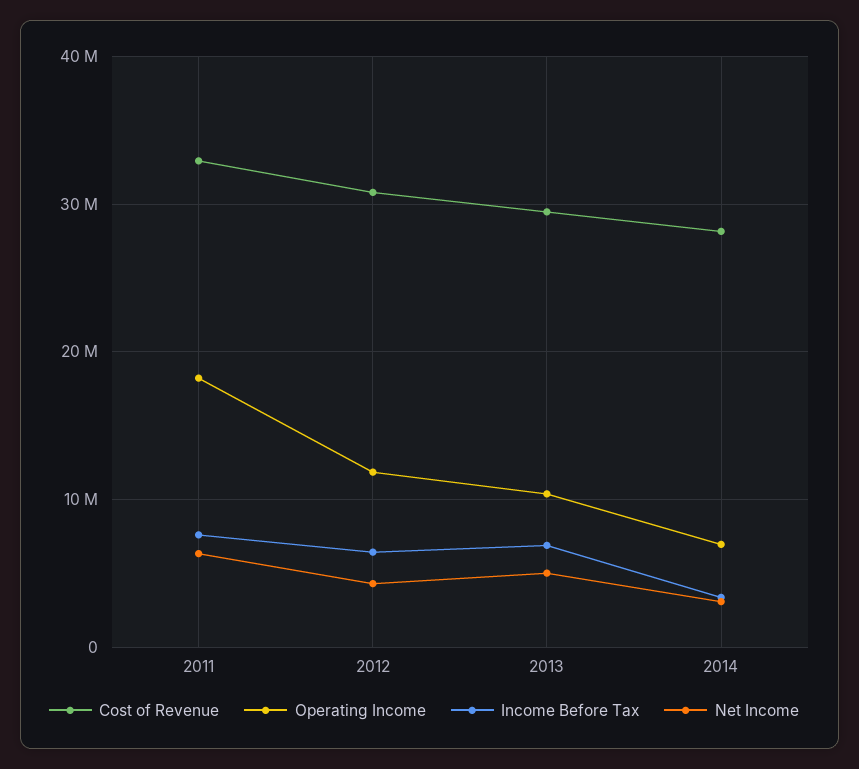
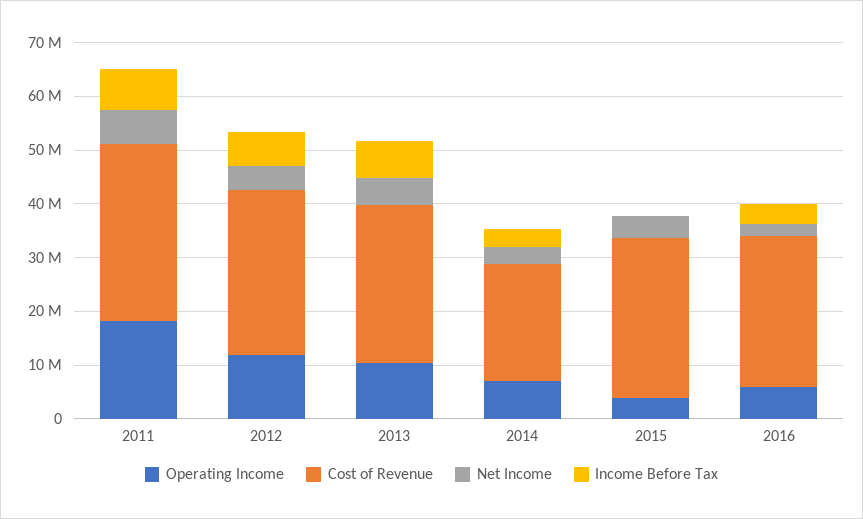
Cost of Revenue, 2014: 28000000 -> 22000000
Operating Income, 2015: none -> 4000000
Cost of Revenue, 2015: none -> 30000000
Net Income, 2015: none -> 4000000
Income Before Tax, 2015: none -> 0
Operating Income, 2016: none -> 6000000
Cost of Revenue, 2016: none -> 28000000
Net Income, 2016: none -> 2000000
Income Before Tax, 2016: none -> 4000000

